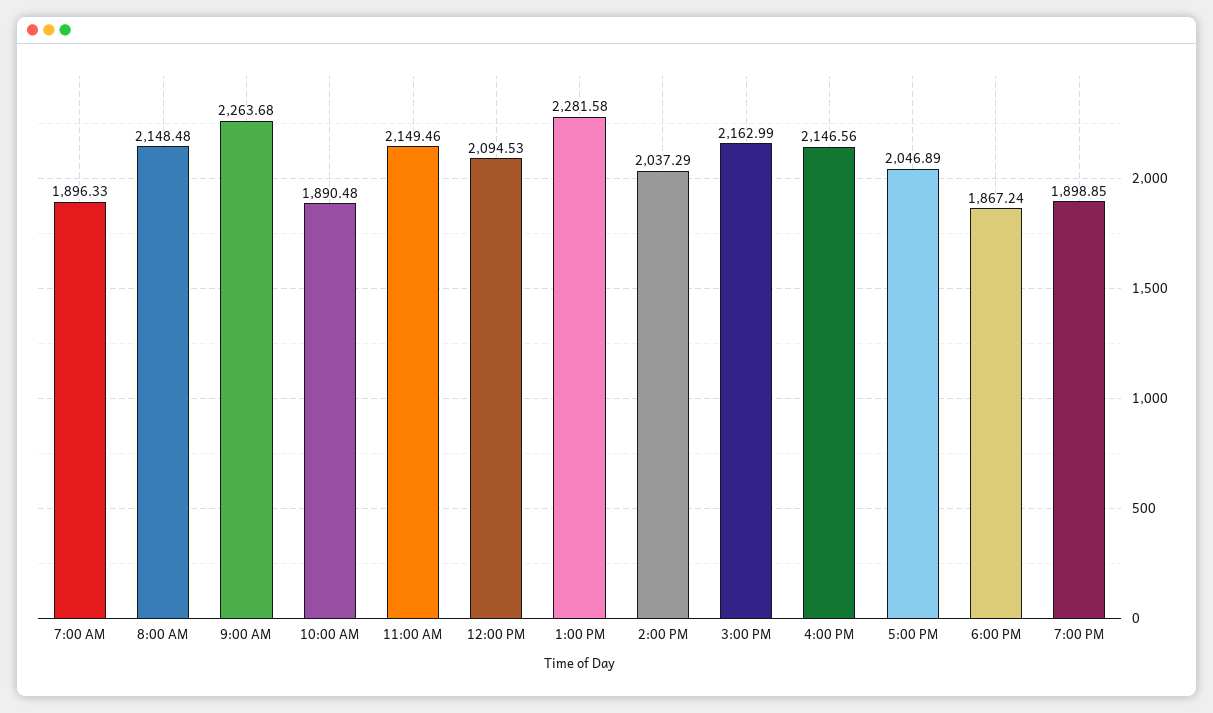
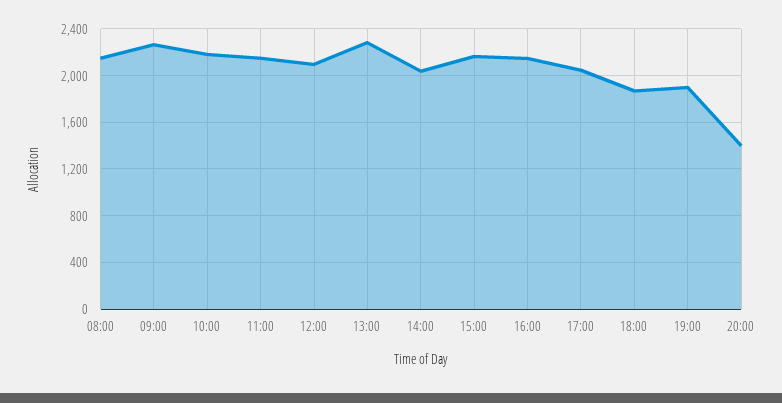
7:00 AM: 1896.33 -> none
10:00 AM: 1890.48 -> 2200
20:00: none -> 1400

